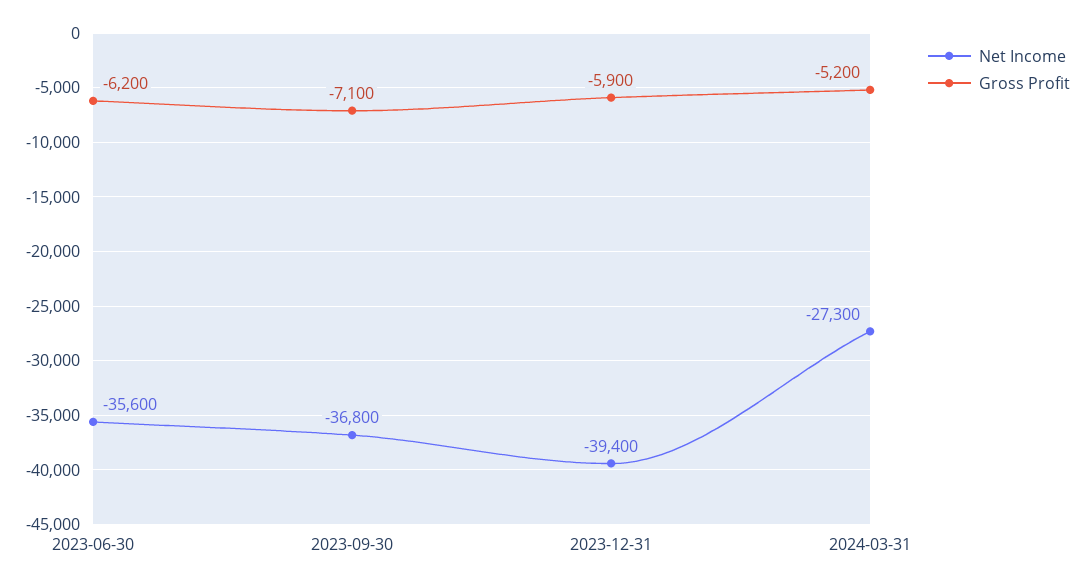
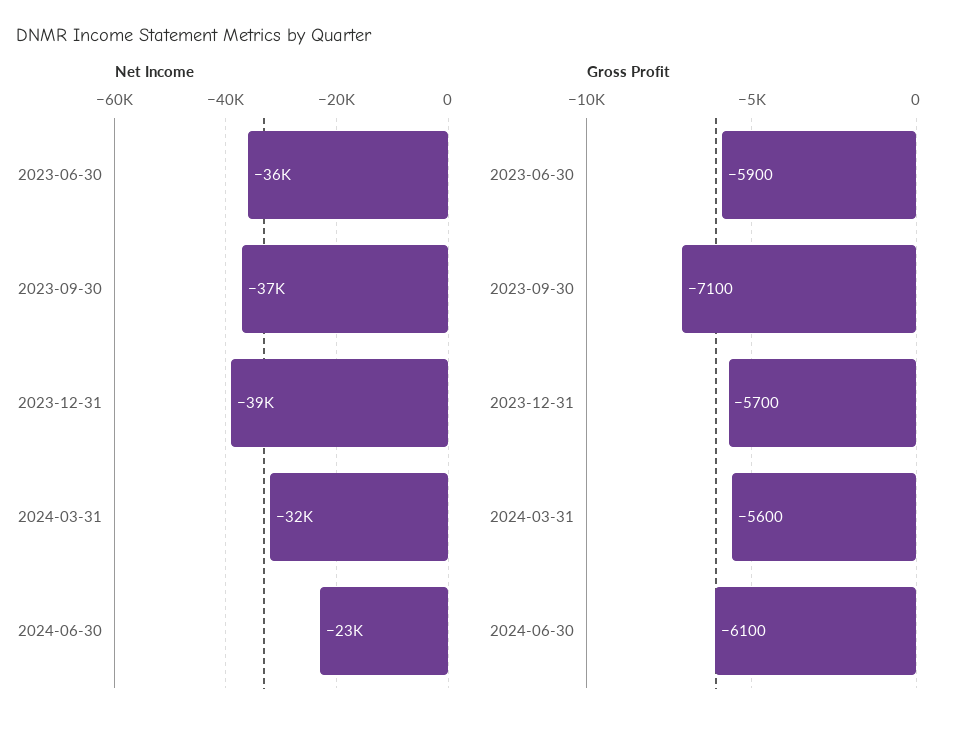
Gross Profit, 2023-06-30: -6200 -> -5900
Gross Profit, 2023-12-31: -5900 -> -5700
Net Income, 2024-03-31: -27300 -> -32000
Gross Profit, 2024-03-31: -5200 -> -5600
Net Income, 2024-06-30: none -> -23000
Gross Profit, 2024-06-30: none -> -6100

